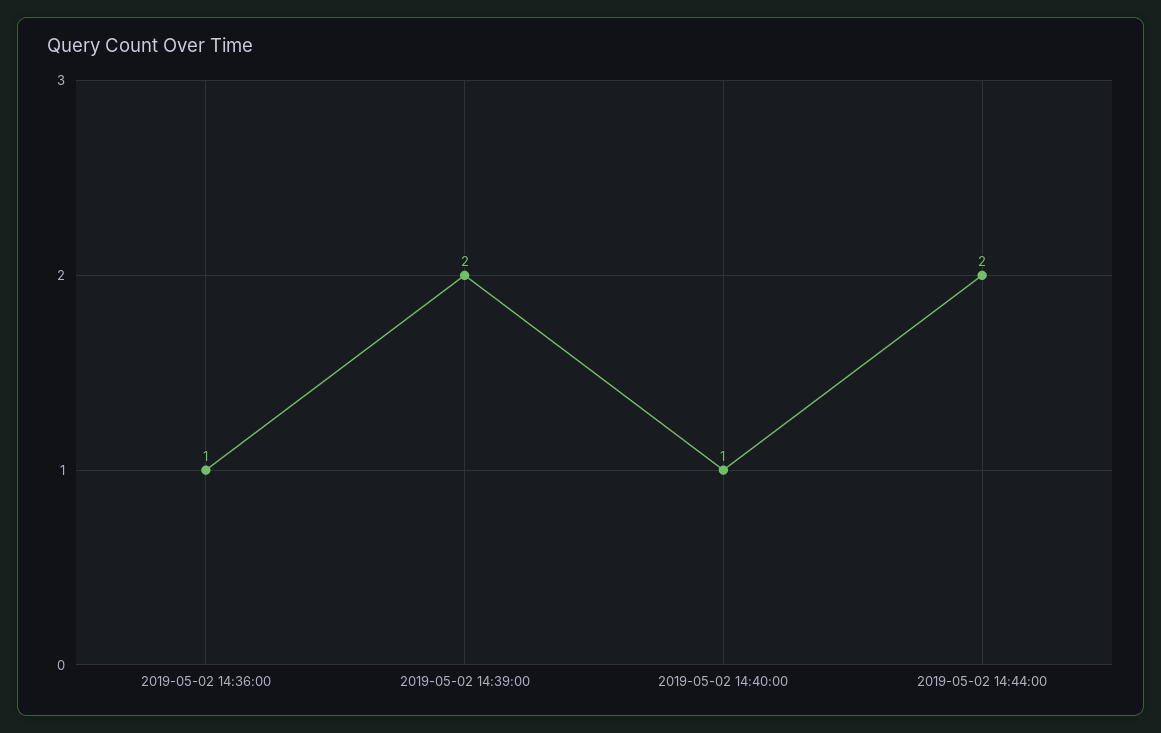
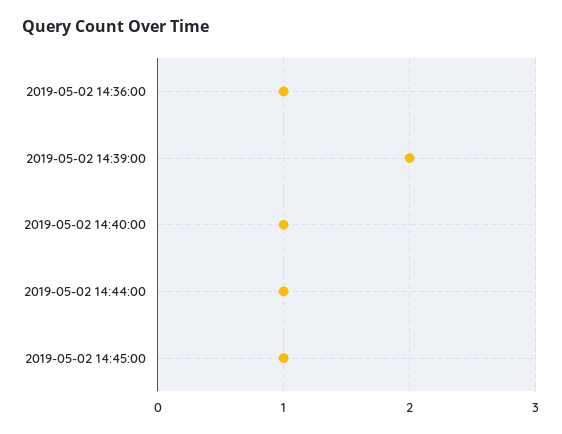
2019-05-02 14:44:00: 2 -> 1
2019-05-02 14:45:00: none -> 1

